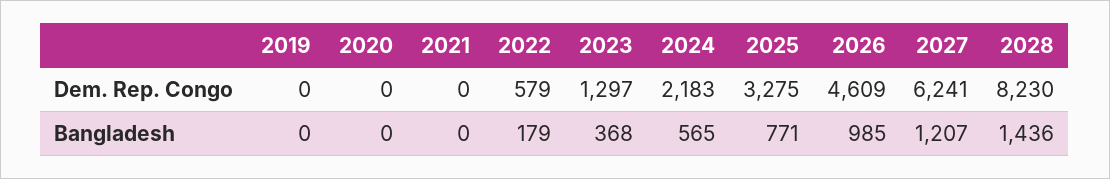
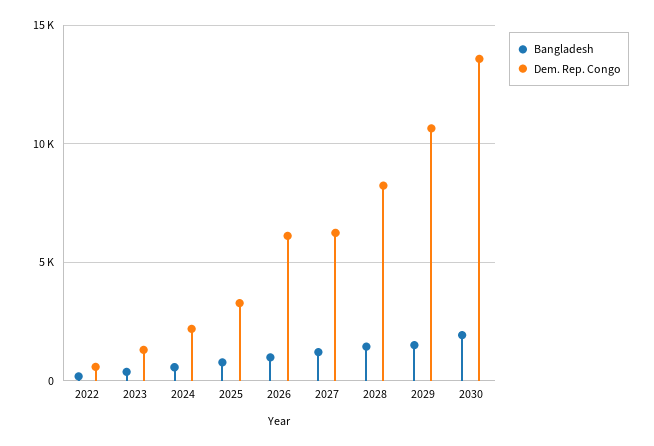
Dem. Rep. Congo, 2019: 0 -> none
Dem. Rep. Congo, 2020: 0 -> none
Dem. Rep. Congo, 2021: 0 -> none
Dem. Rep. Congo, 2026: 4609 -> 6000
Bangladesh, 2019: 0 -> none
Bangladesh, 2020: 0 -> none
Bangladesh, 2021: 0 -> none
Bangladesh, 2029: none -> 1500
Dem. Rep. Congo, 2029: none -> 10500
Bangladesh, 2030: none -> 2000
Dem. Rep. Congo, 2030: none -> 13500

